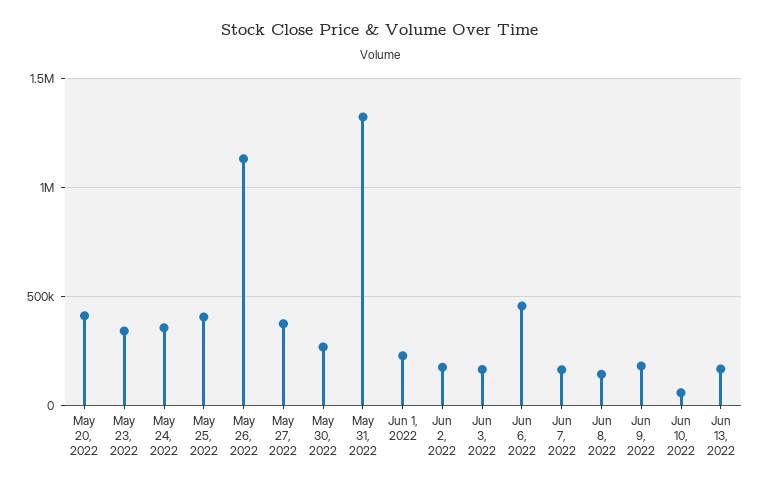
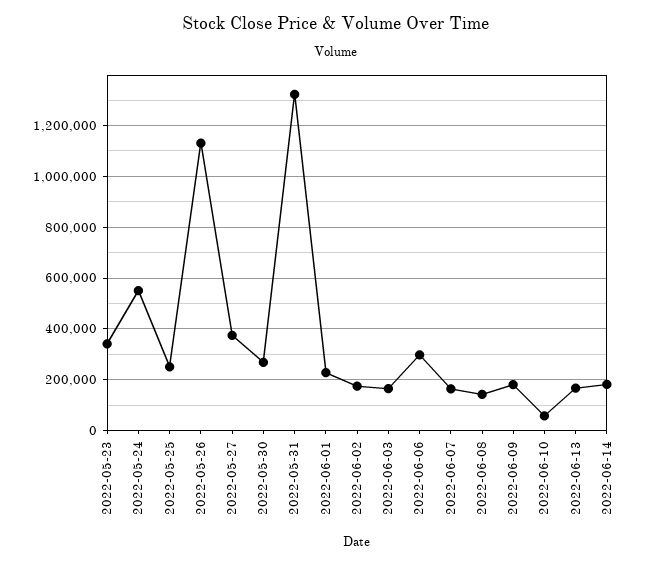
May 20, 2022: 400000 -> none
May 24, 2022: 350000 -> 550000
May 25, 2022: 400000 -> 250000
Jun 6, 2022: 450000 -> 300000
2022-06-14: none -> 175000

